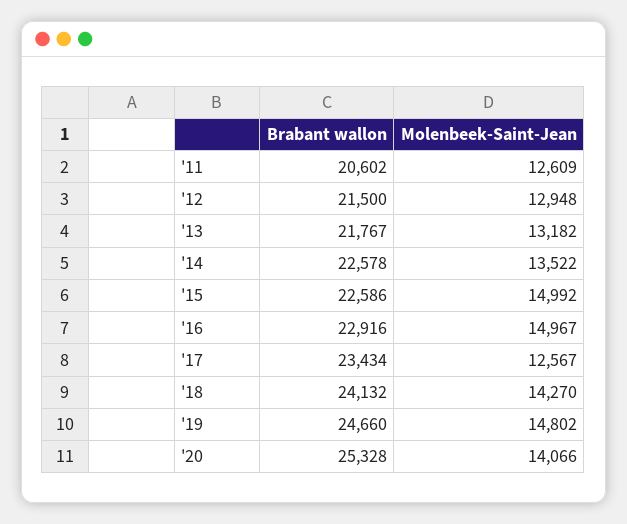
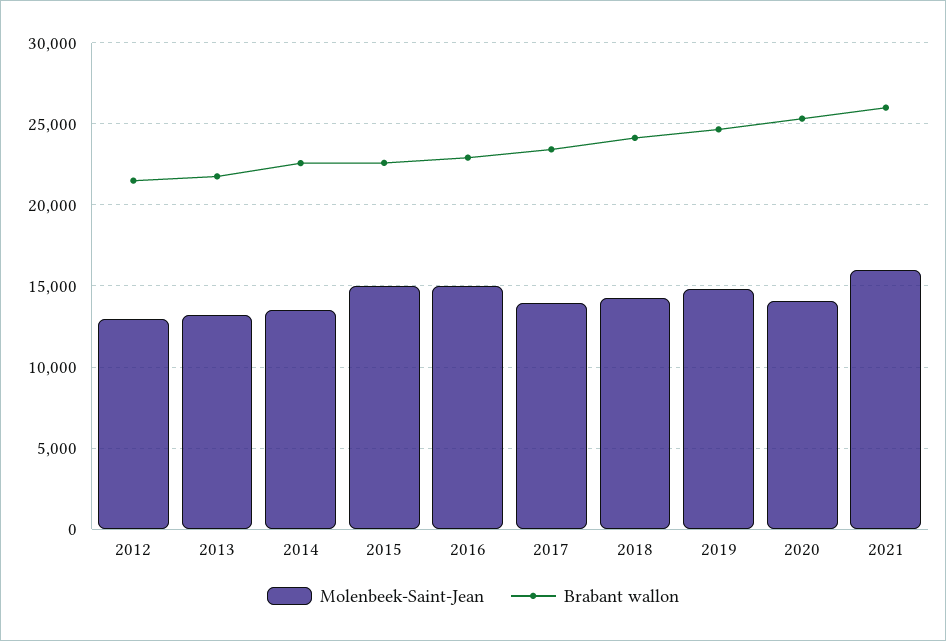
Brabant wallon, '11: 20602 -> none
Molenbeek-Saint-Jean, '11: 12609 -> none
Molenbeek-Saint-Jean, '17: 12567 -> 14000
Molenbeek-Saint-Jean, 2021: none -> 16000
Brabant wallon, 2021: none -> 26000

